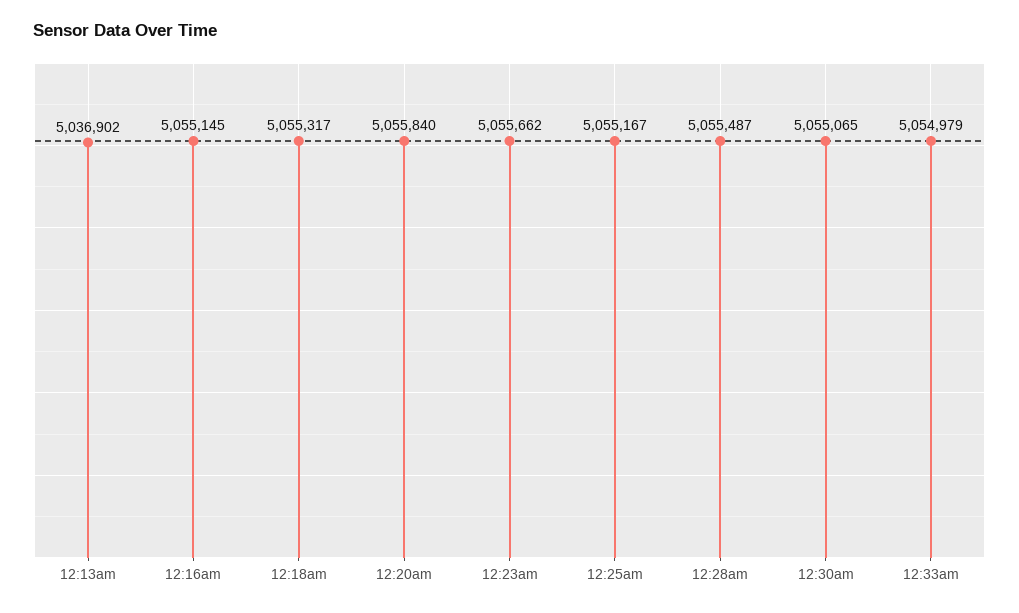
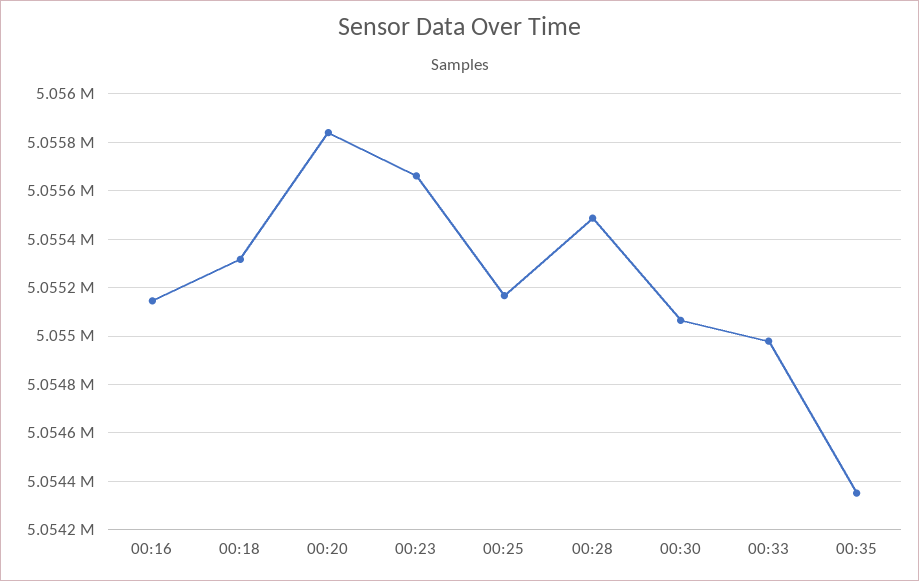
12:13am: 5036902 -> none
00:35: none -> 5054350

